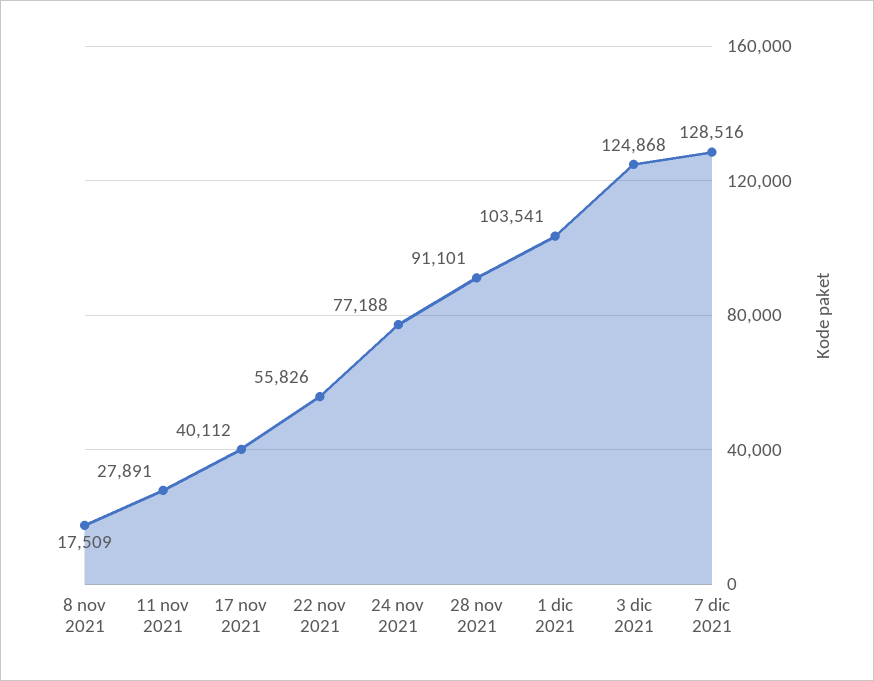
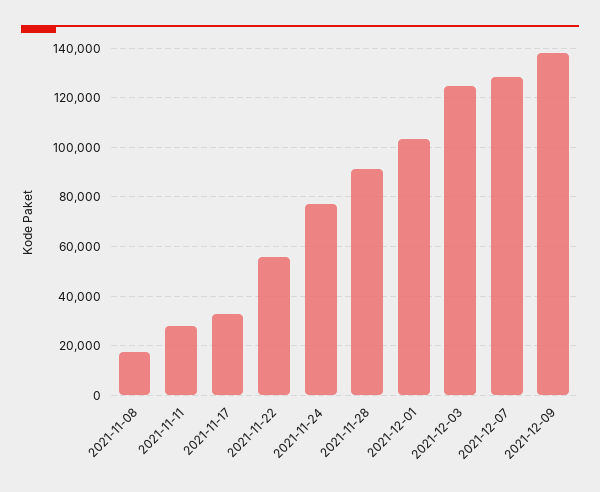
17 nov 2021: 40112 -> 32500
2021-12-09: none -> 137500

